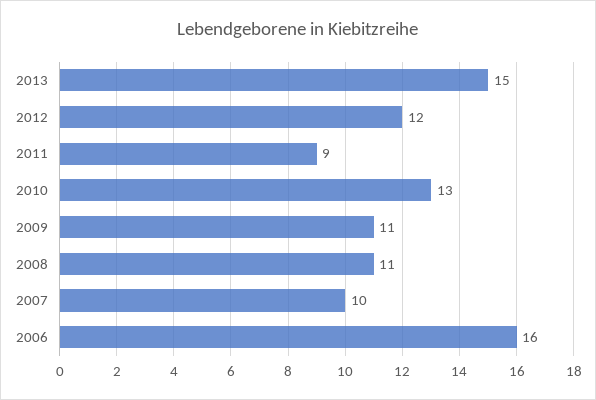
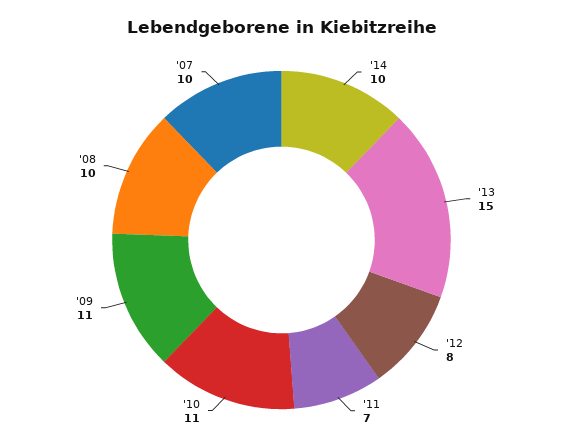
2012: 12 -> 8
2011: 9 -> 7
2010: 13 -> 11
2008: 11 -> 10
2006: 16 -> none
'14: none -> 10

